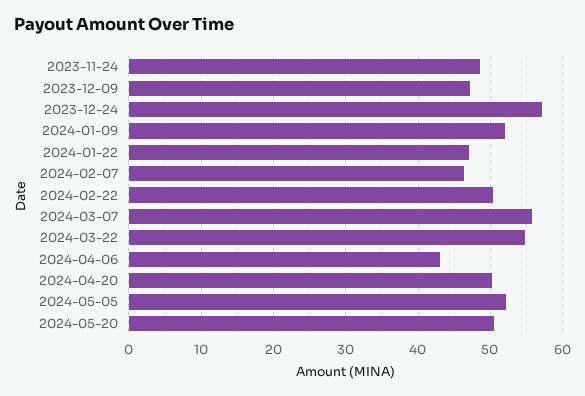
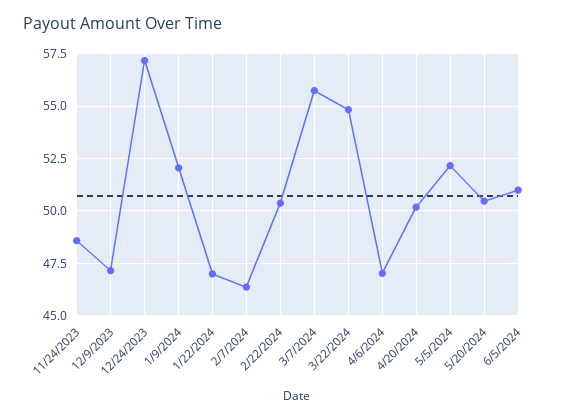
2024-04-06: 43 -> 47
6/5/2024: none -> 51

